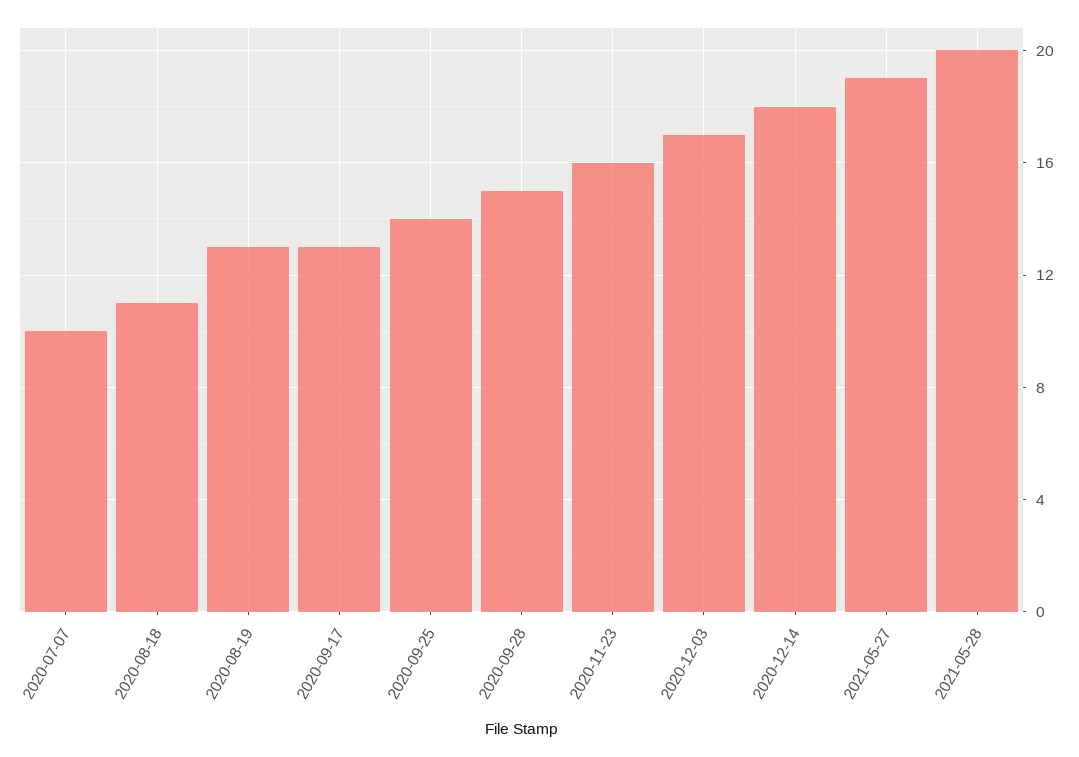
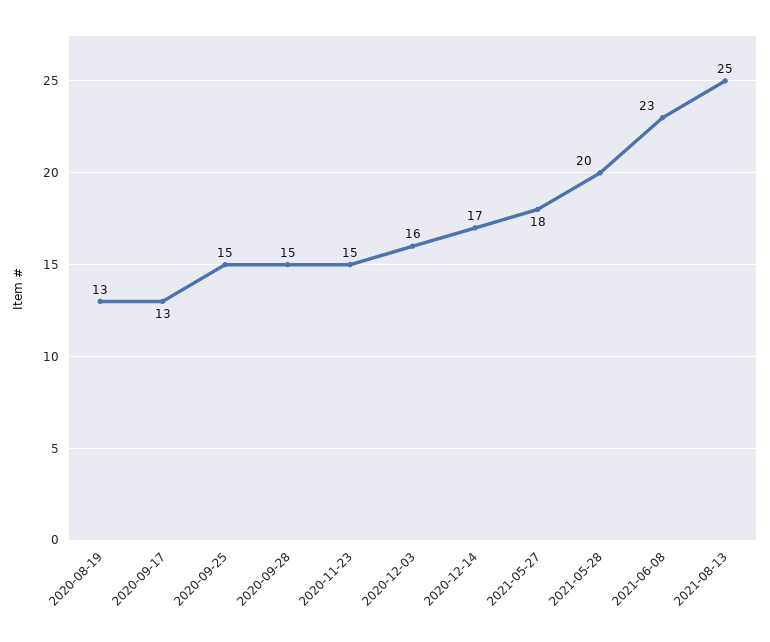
2020-07-07: 10 -> none
2020-08-18: 11 -> none
2020-09-25: 14 -> 15
2020-11-23: 16 -> 15
2020-12-03: 17 -> 16
2020-12-14: 18 -> 17
2021-05-27: 19 -> 18
2021-06-08: none -> 23
2021-08-13: none -> 25

